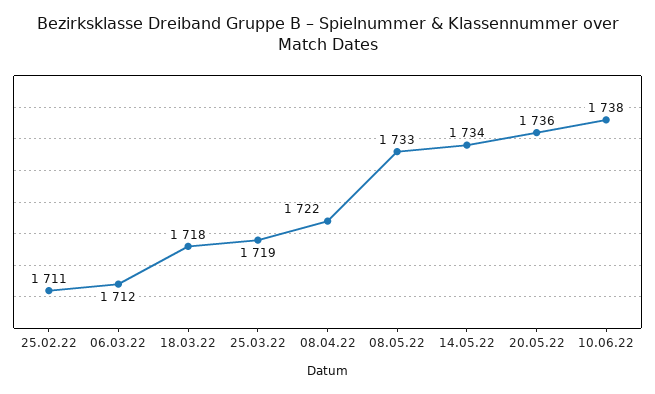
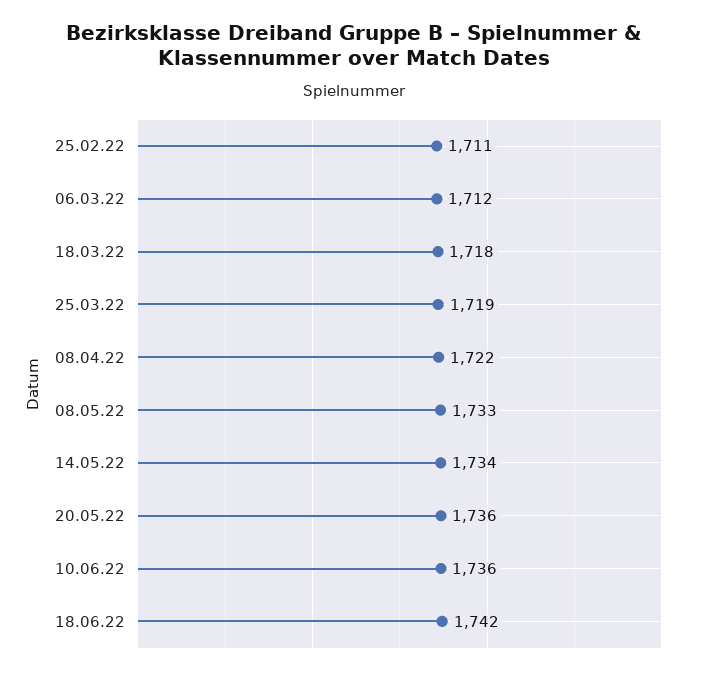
10.06.22: 1738 -> 1736
18.06.22: none -> 1742

